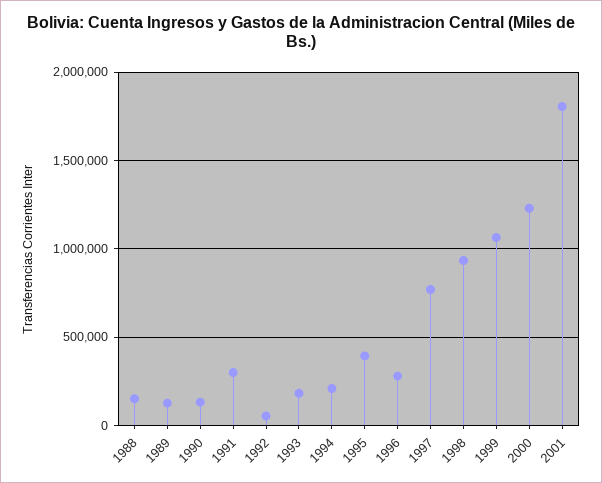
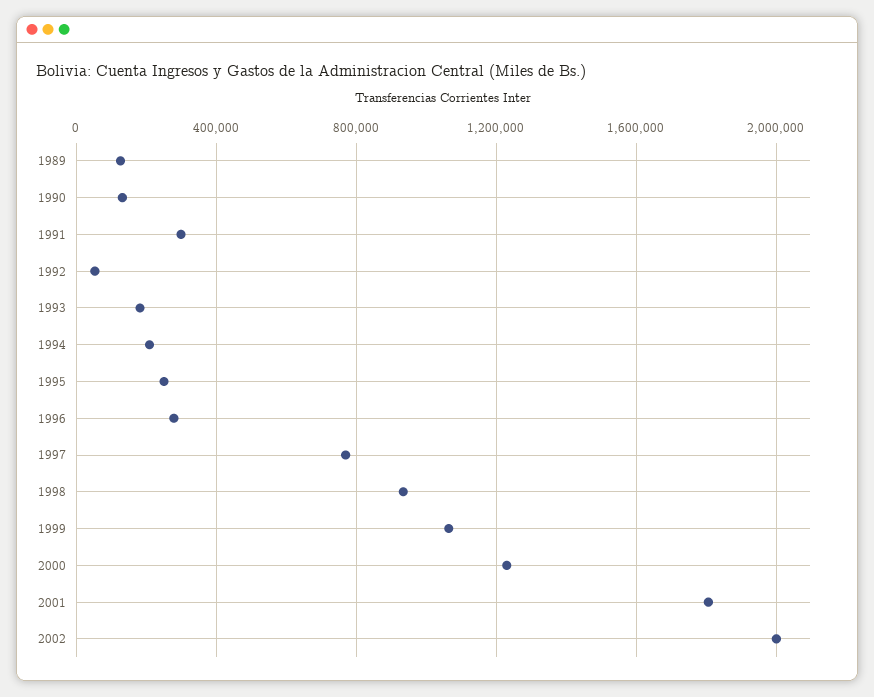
1988: 150000 -> none
1995: 400000 -> 250000
2002: none -> 2000000

